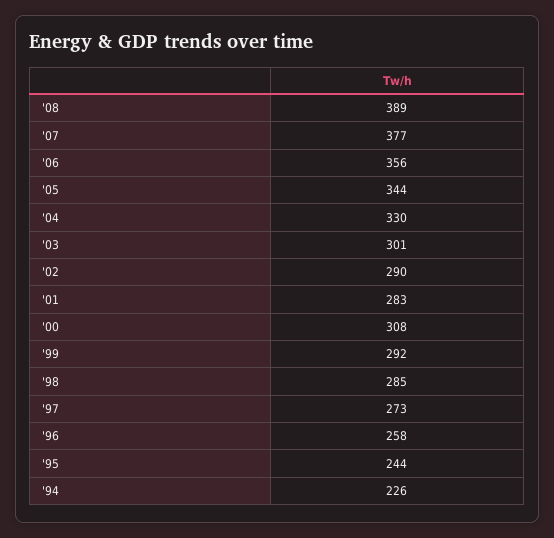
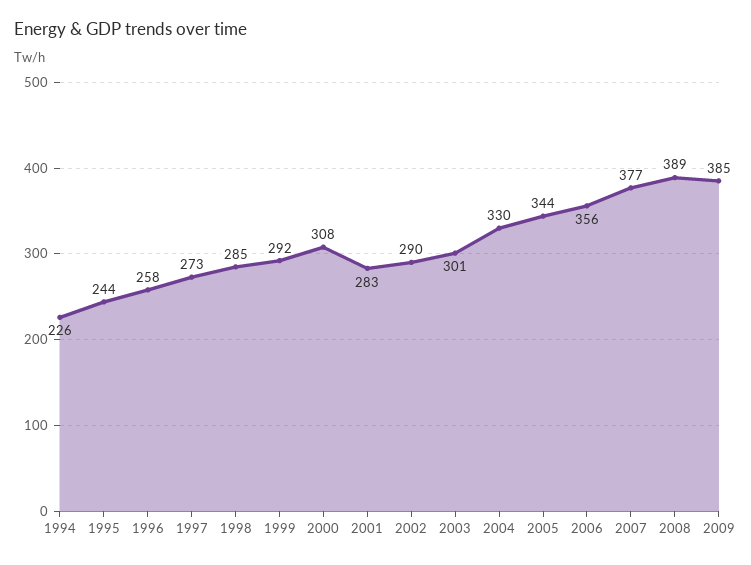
2009: none -> 385

